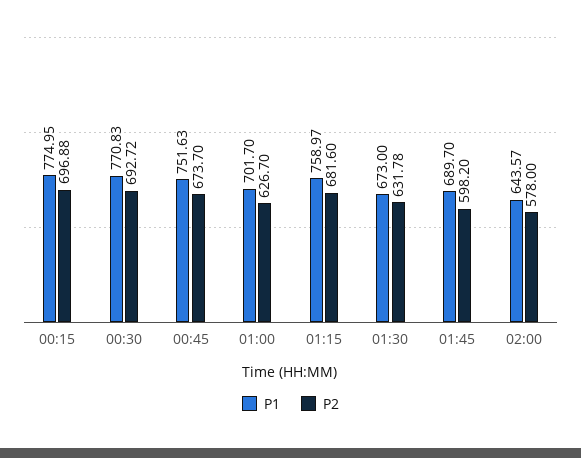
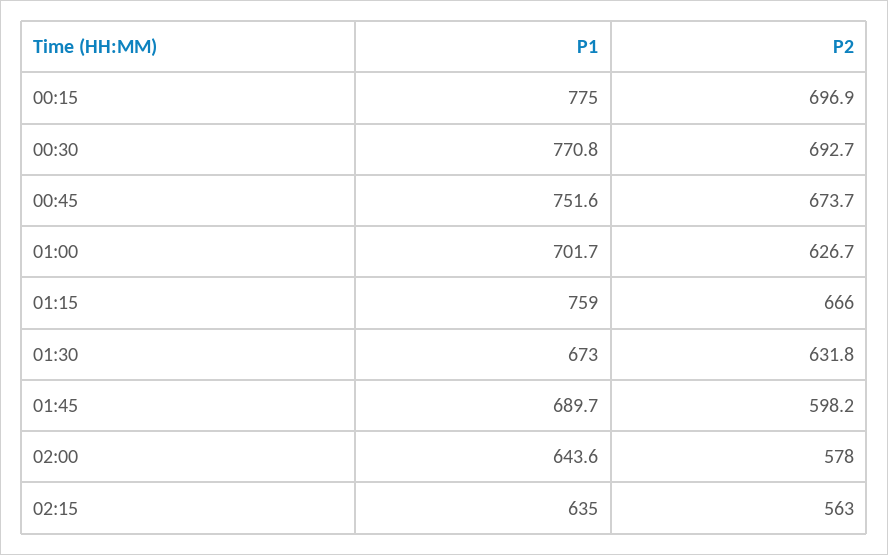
P2, 01:15: 681.6 -> 666
P1, 02:15: none -> 635
P2, 02:15: none -> 563

